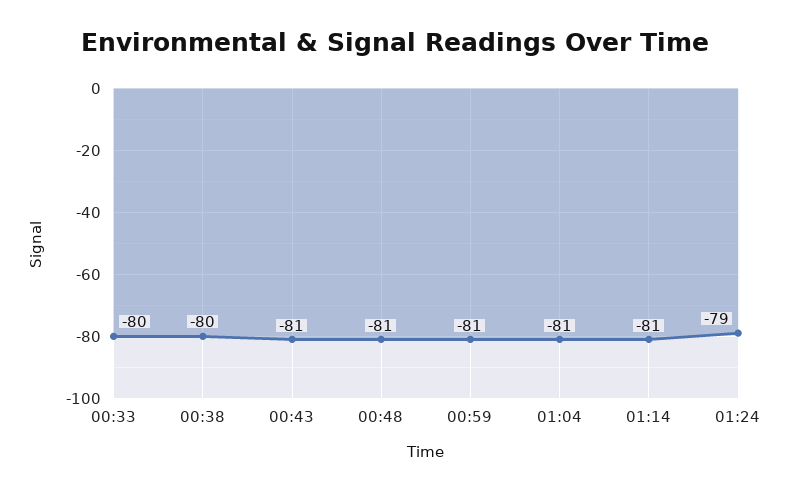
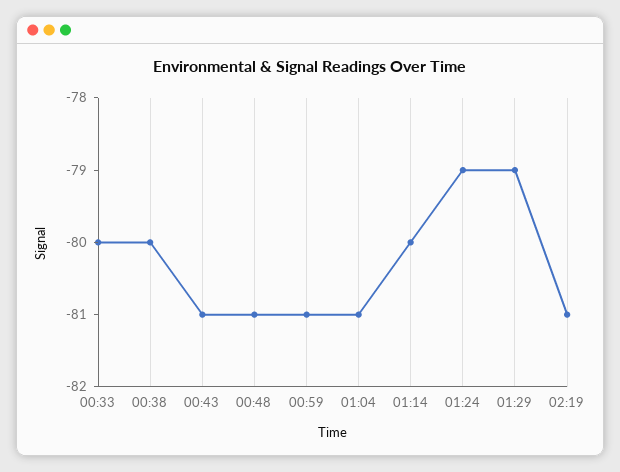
01:14: -81 -> -80
01:29: none -> -79
02:19: none -> -81

